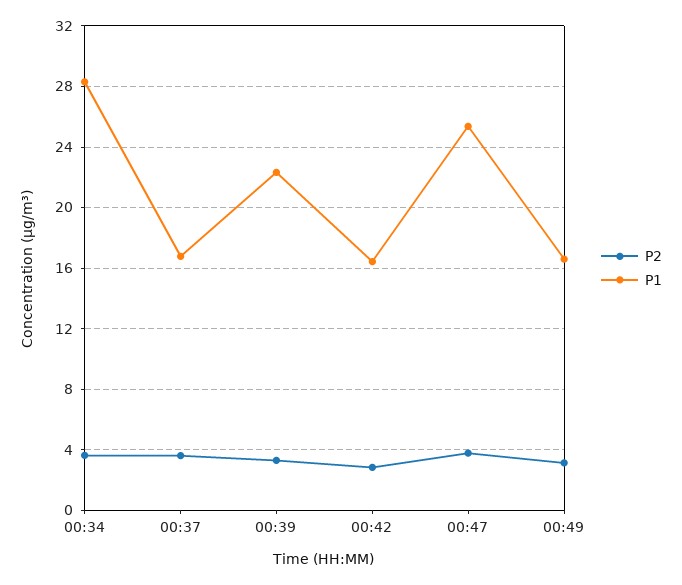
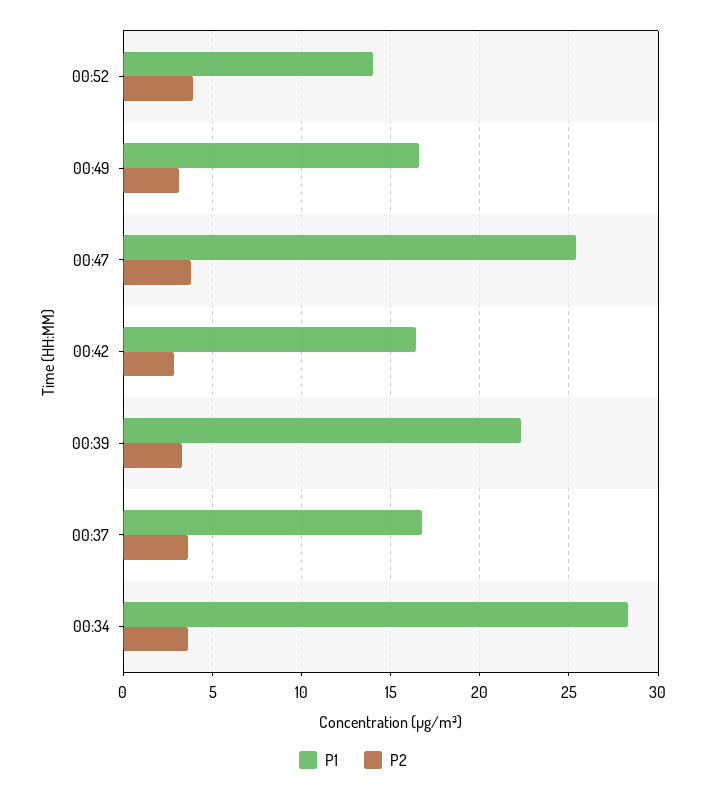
P1, 00:52: none -> 14
P2, 00:52: none -> 4

